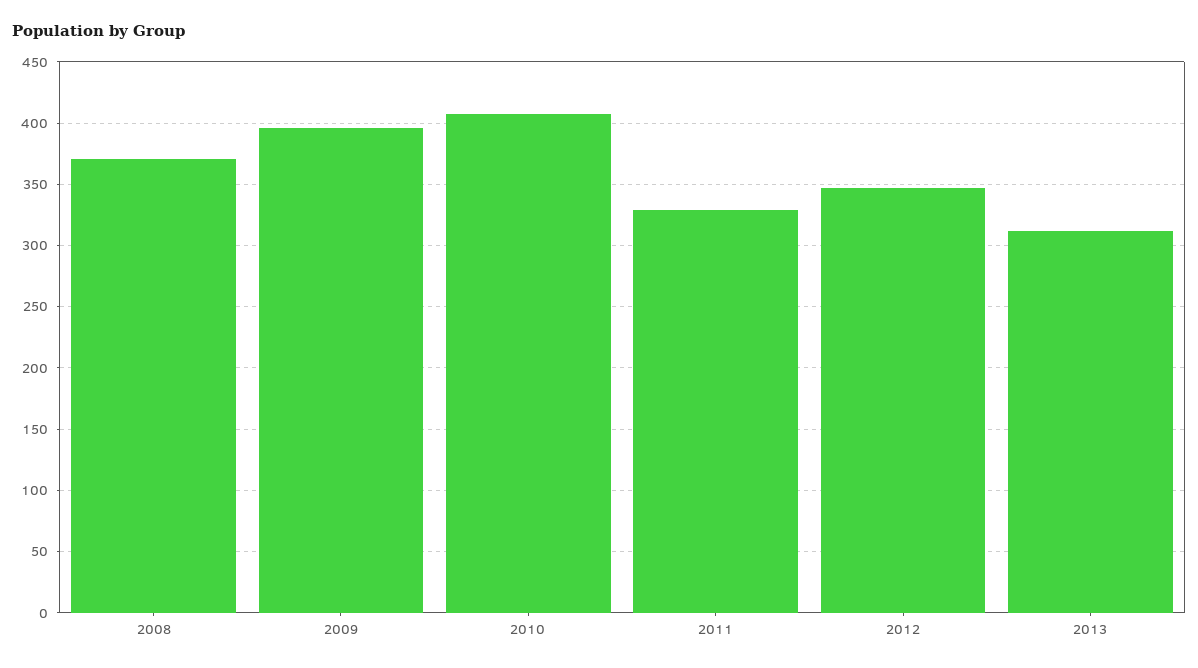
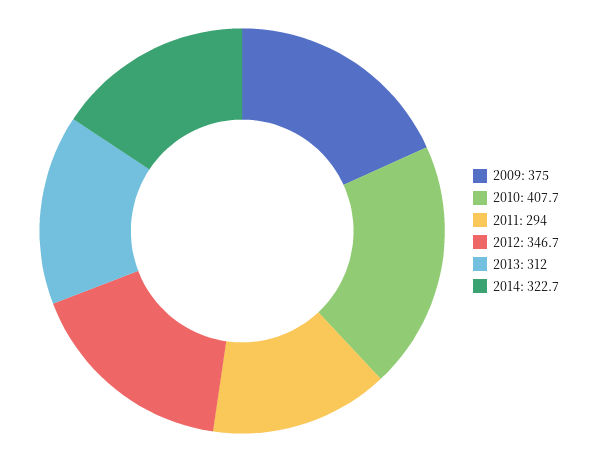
2008: 370 -> none
2009: 395 -> 375
2011: 330 -> 294
2014: none -> 322.7

